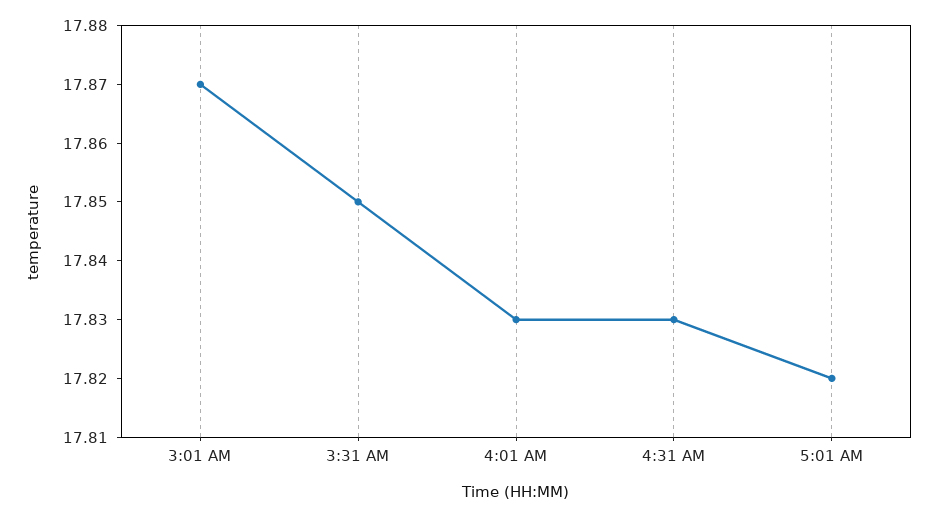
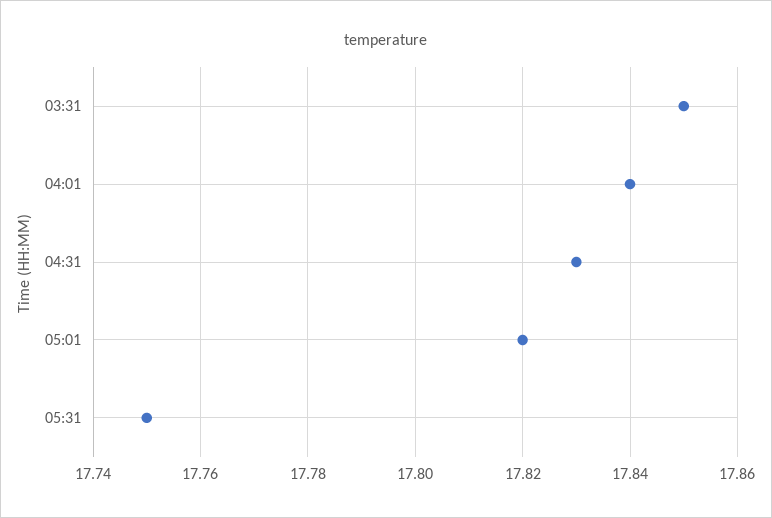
3:01 AM: 17.87 -> none
4:01 AM: 17.83 -> 17.84
05:31: none -> 17.75

